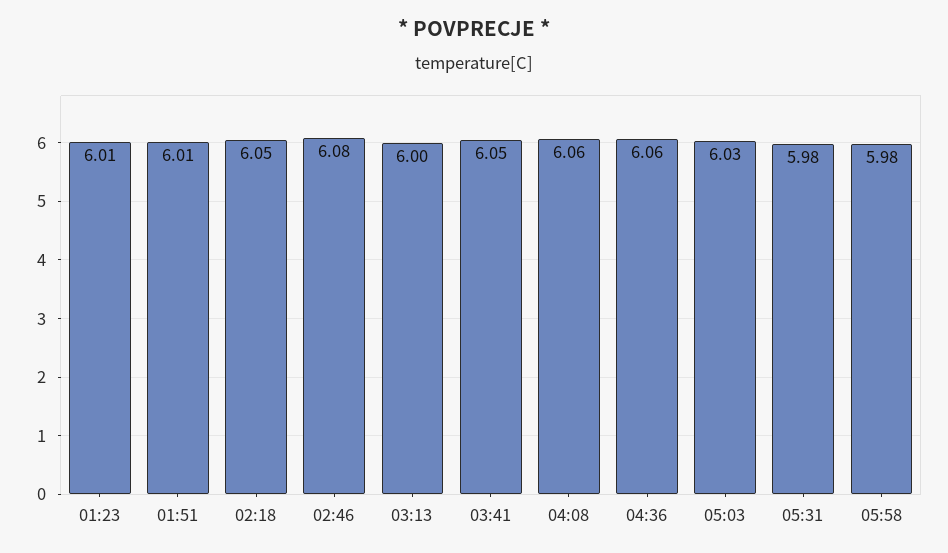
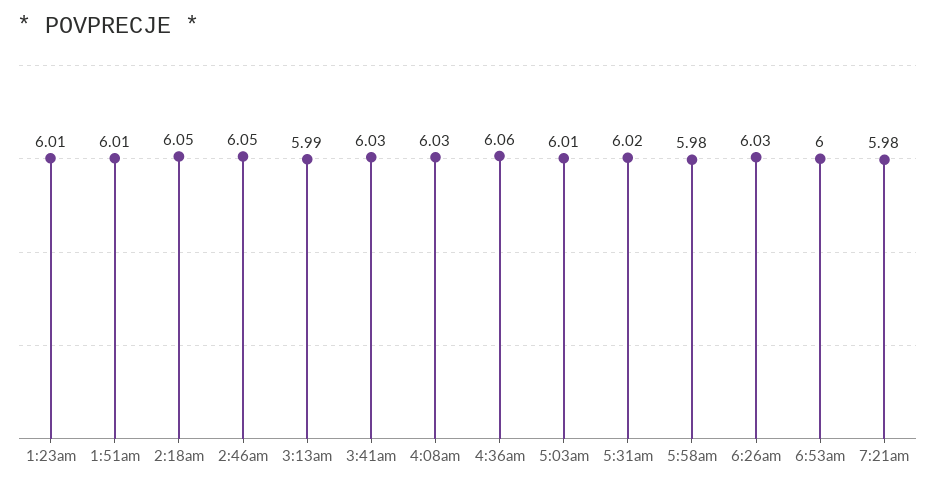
02:46: 6.08 -> 6.05
03:13: 6 -> 5.99
03:41: 6.05 -> 6.03
04:08: 6.06 -> 6.03
05:03: 6.03 -> 6.01
05:31: 5.98 -> 6.02
6:26am: none -> 6.03
6:53am: none -> 6
7:21am: none -> 5.98

